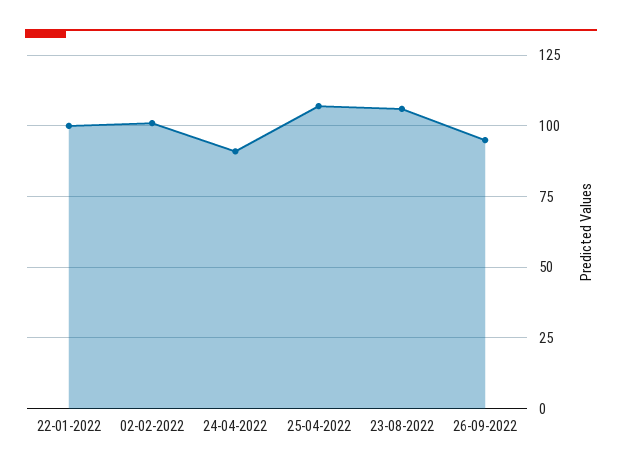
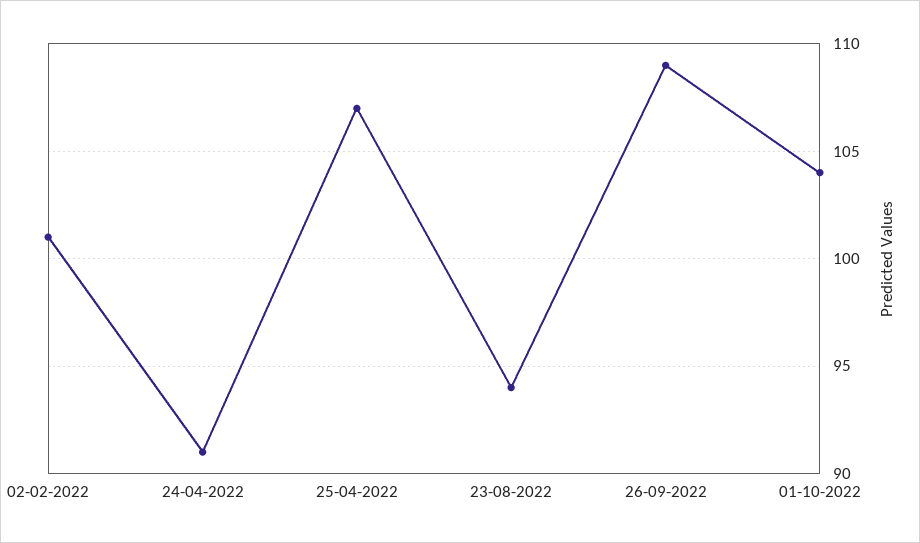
22-01-2022: 100 -> none
23-08-2022: 105 -> 94
26-09-2022: 95 -> 109
01-10-2022: none -> 104

